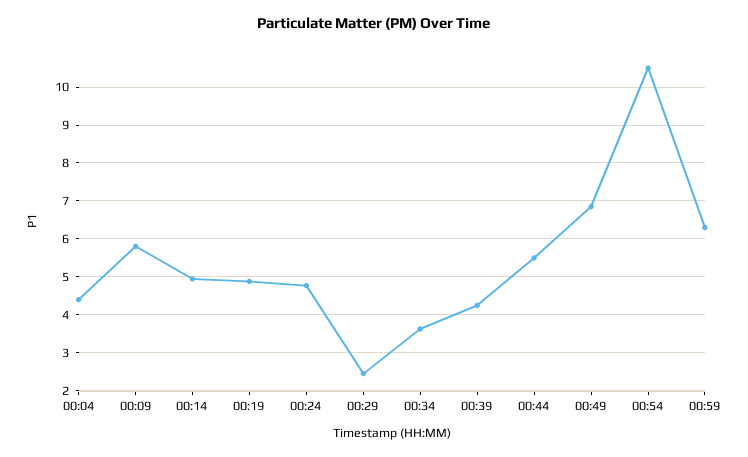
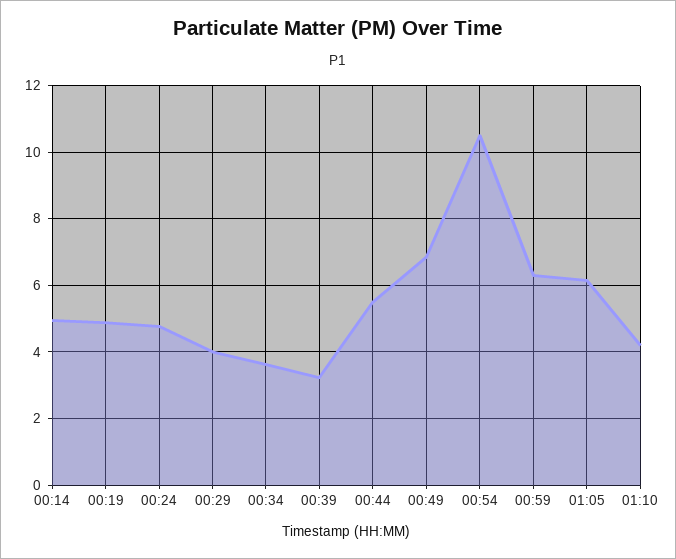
00:04: 4.4 -> none
00:09: 5.8 -> none
00:29: 2.4 -> 4
00:39: 4.2 -> 3.2
01:05: none -> 6.2
01:10: none -> 4.2

